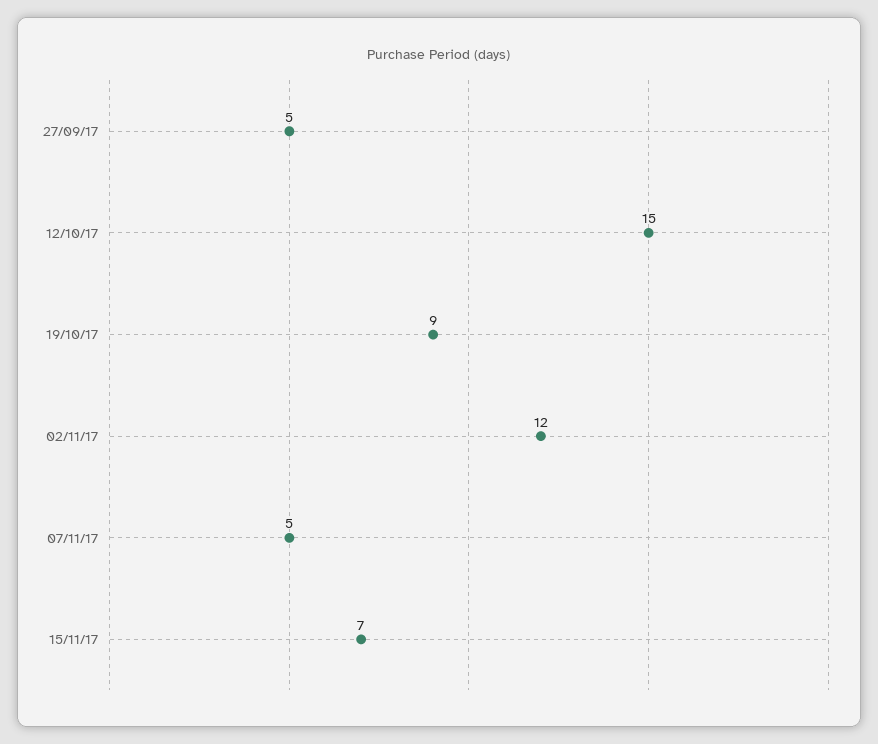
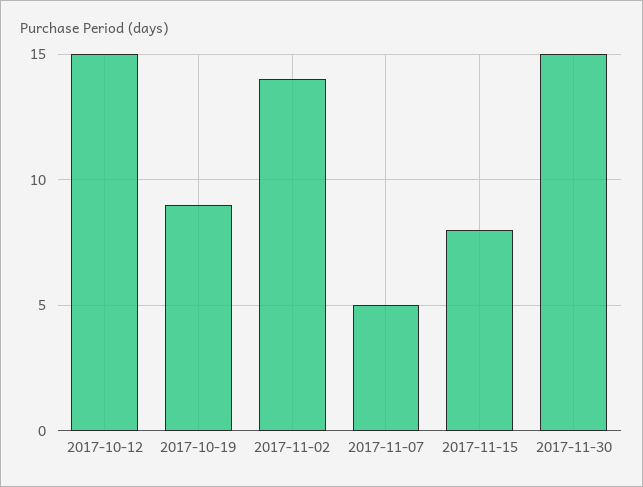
27/09/17: 5 -> none
02/11/17: 12 -> 14
15/11/17: 7 -> 8
2017-11-30: none -> 15

